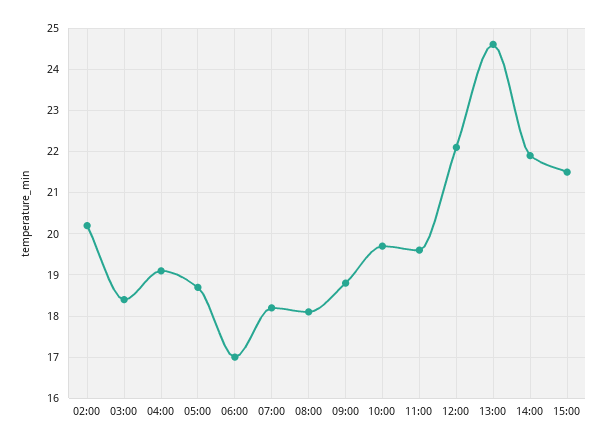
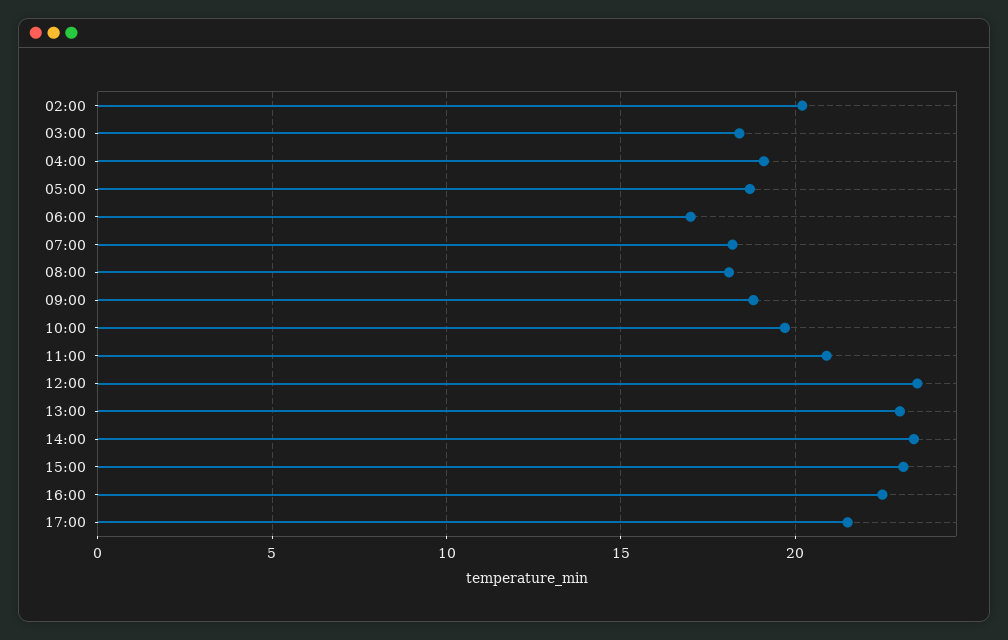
11:00: 19.5 -> 21
12:00: 22 -> 23.5
13:00: 24.5 -> 23
14:00: 22 -> 23.5
15:00: 21.5 -> 23
16:00: none -> 22.5
17:00: none -> 21.5

